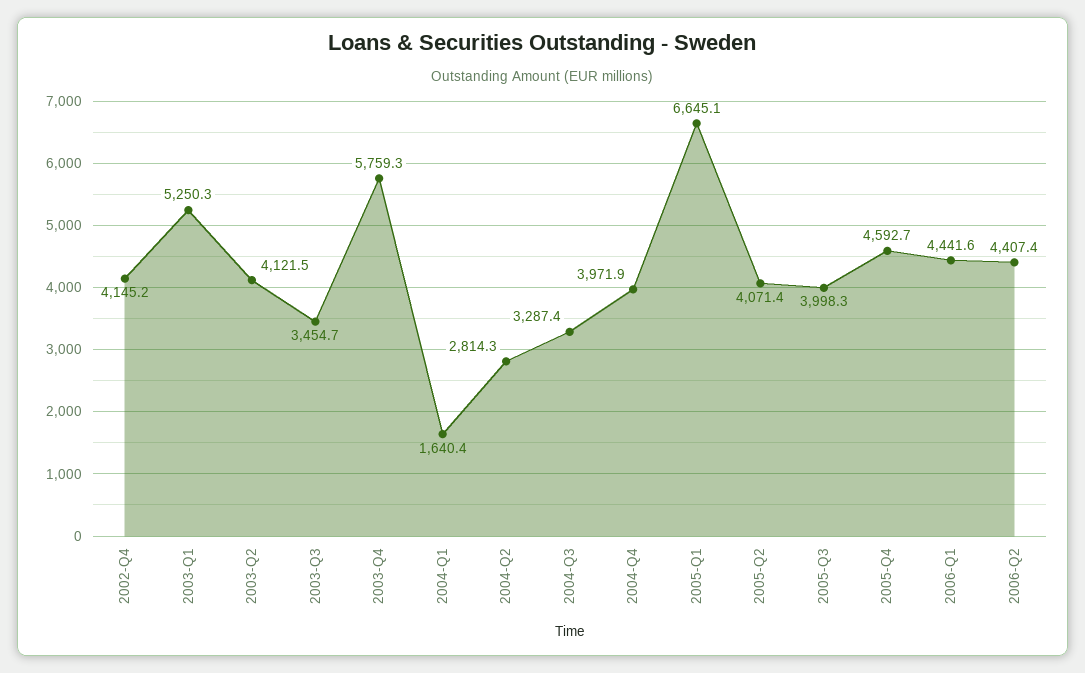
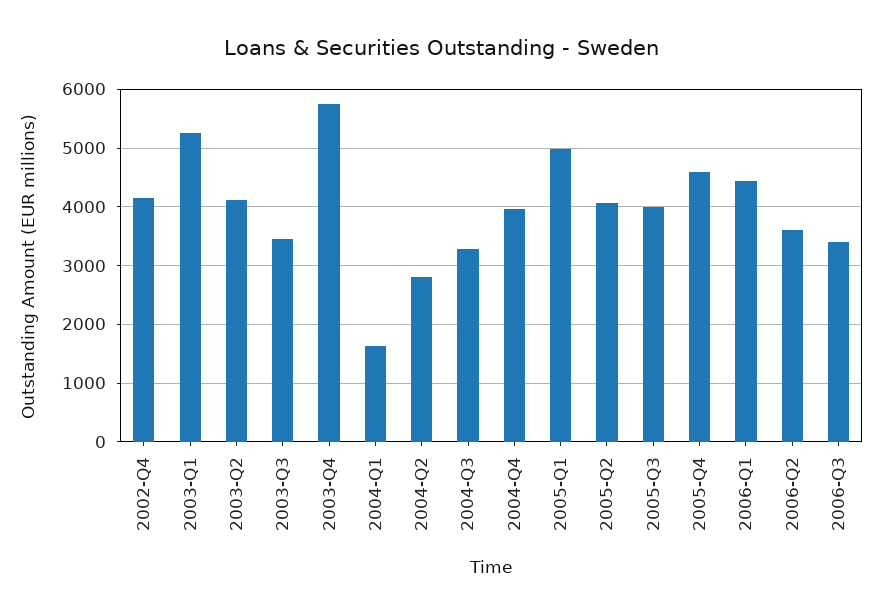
2005-Q1: 6645.1 -> 5000
2006-Q2: 4407.4 -> 3600
2006-Q3: none -> 3400

